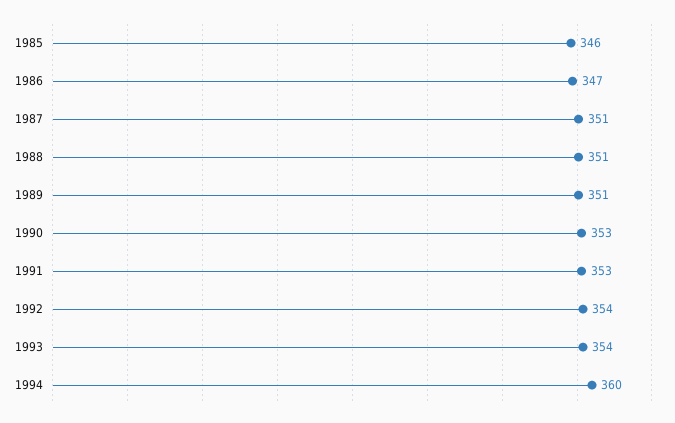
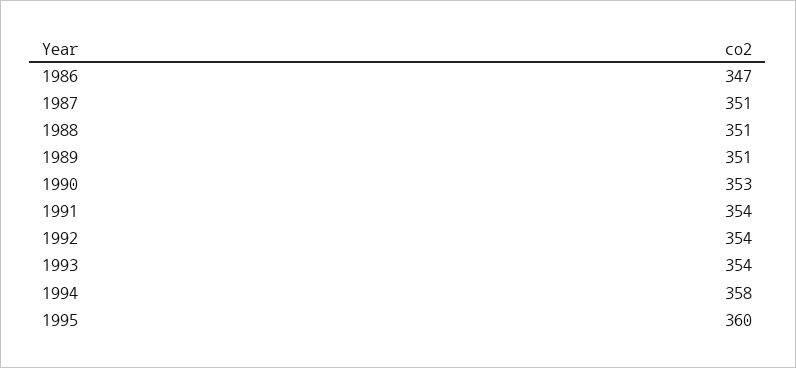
1985: 346 -> none
1991: 353 -> 354
1994: 360 -> 358
1995: none -> 360

